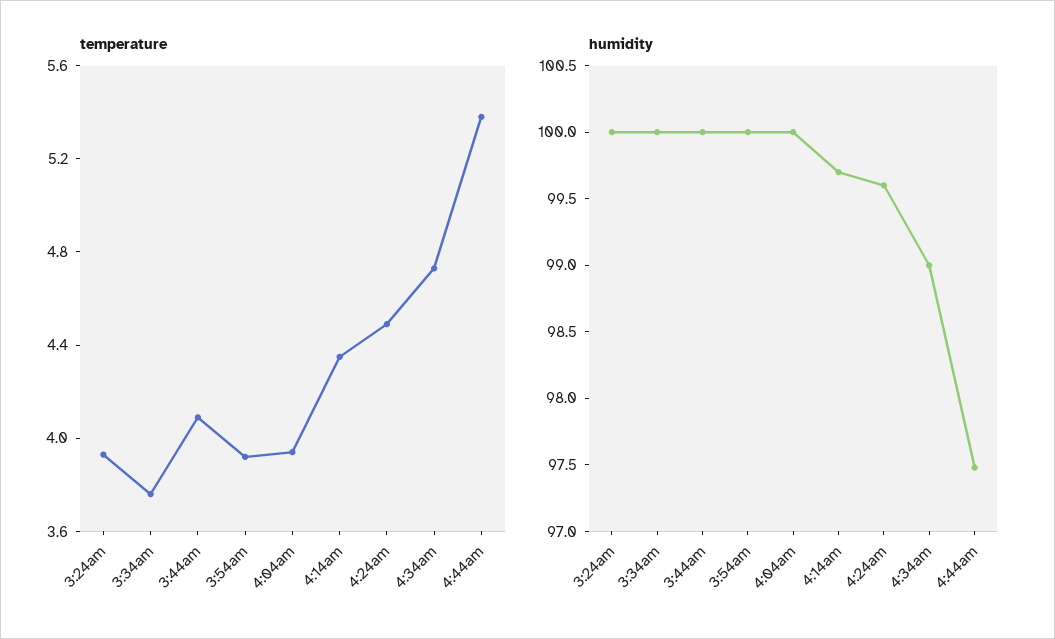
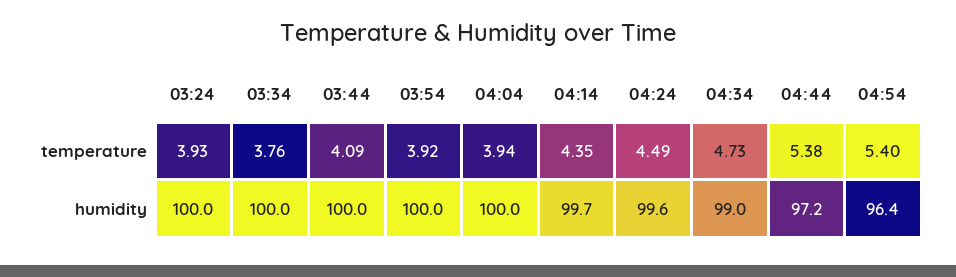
humidity, 4:44am: 97.5 -> 97.2
temperature, 04:54: none -> 5.4
humidity, 04:54: none -> 96.4

